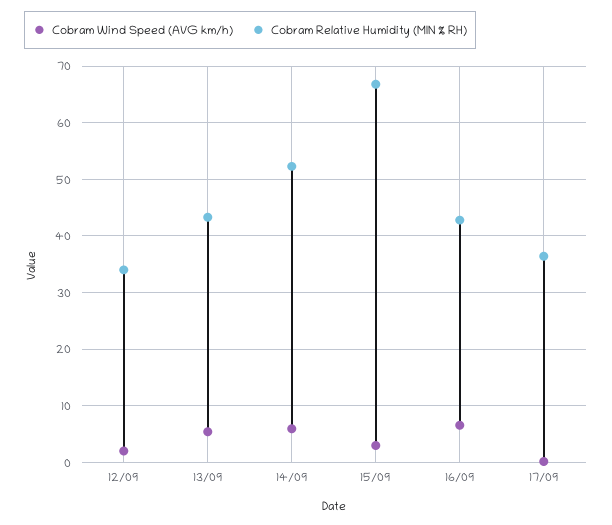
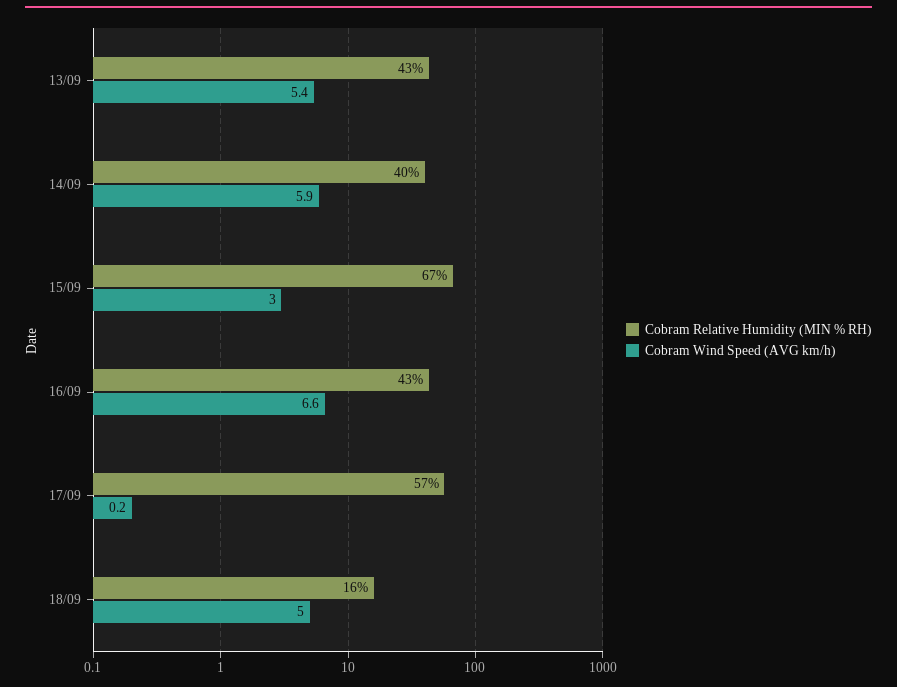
Cobram Wind Speed (AVG km/h), 12/09: 2 -> none
Cobram Relative Humidity (MIN % RH), 12/09: 34 -> none
Cobram Relative Humidity (MIN % RH), 14/09: 52 -> 40
Cobram Relative Humidity (MIN % RH), 17/09: 36 -> 57
Cobram Relative Humidity (MIN % RH), 18/09: none -> 16
Cobram Wind Speed (AVG km/h), 18/09: none -> 5

